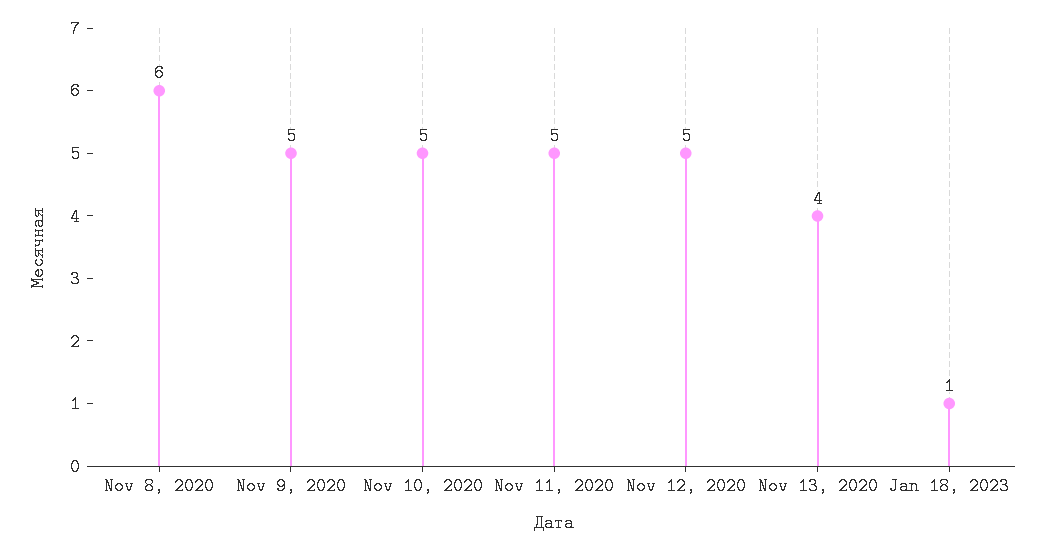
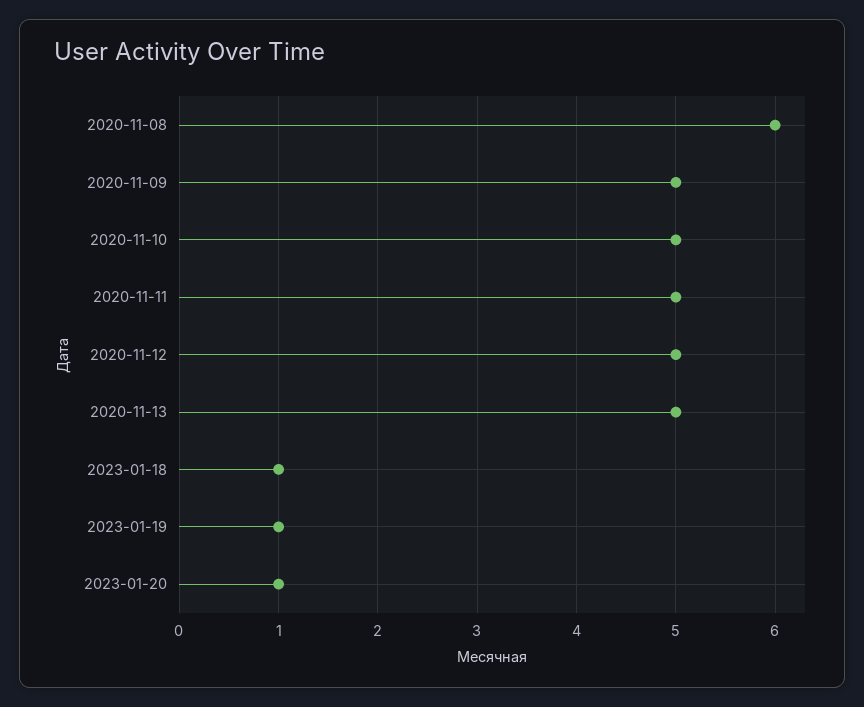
Nov 13, 2020: 4 -> 5
2023-01-19: none -> 1
2023-01-20: none -> 1

